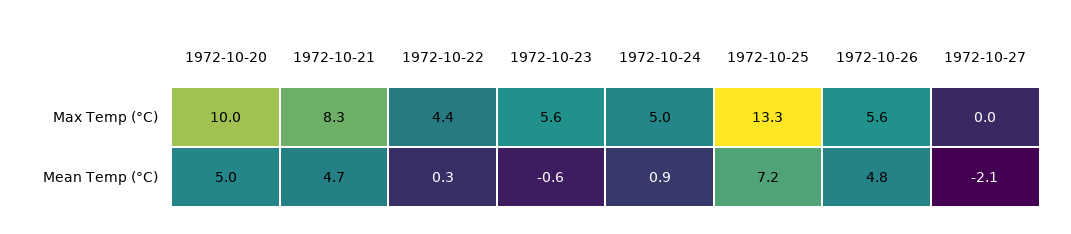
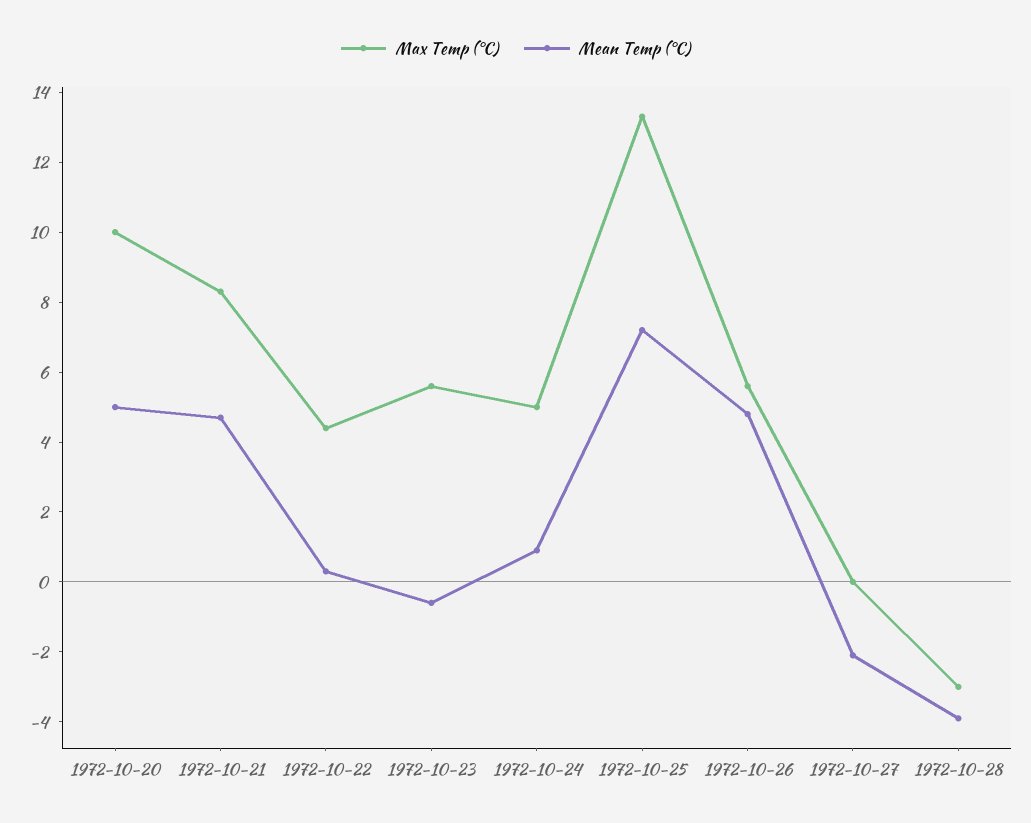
Max Temp (°C), 1972-10-28: none -> -3
Mean Temp (°C), 1972-10-28: none -> -4

